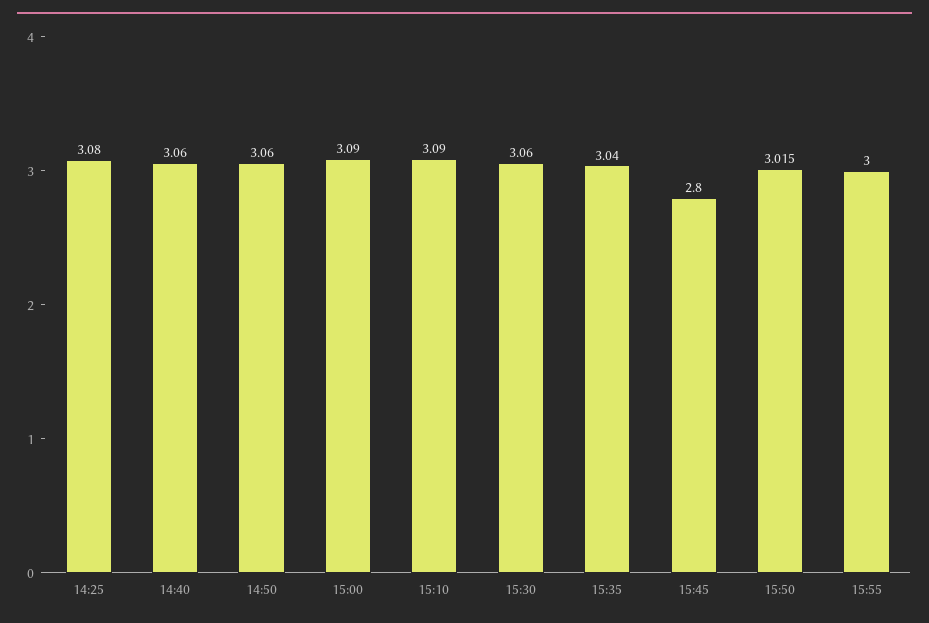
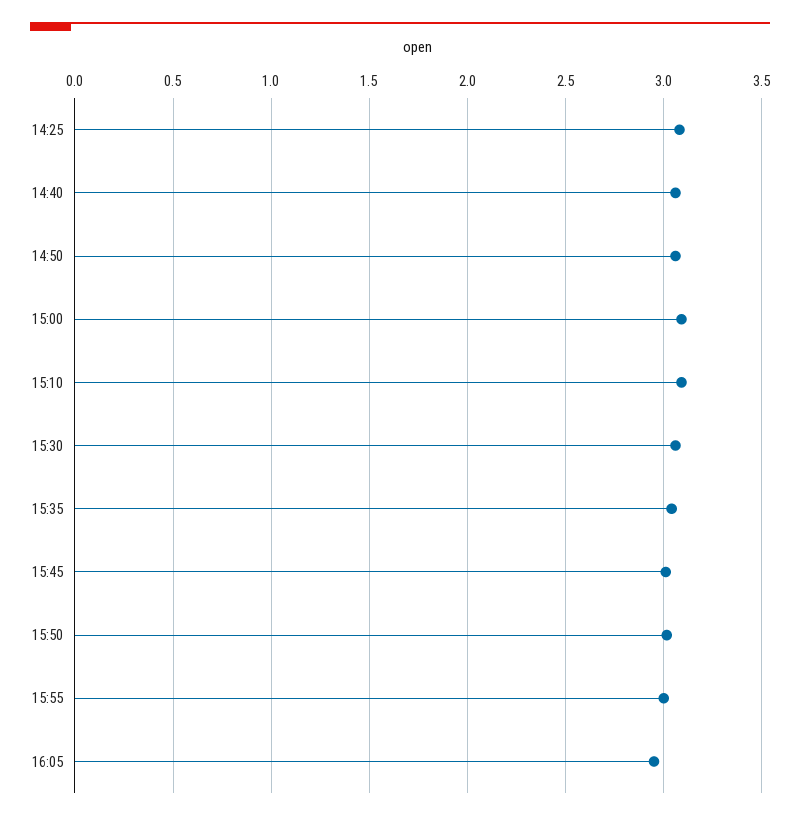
15:45: 2.8 -> 3
16:05: none -> 2.95

